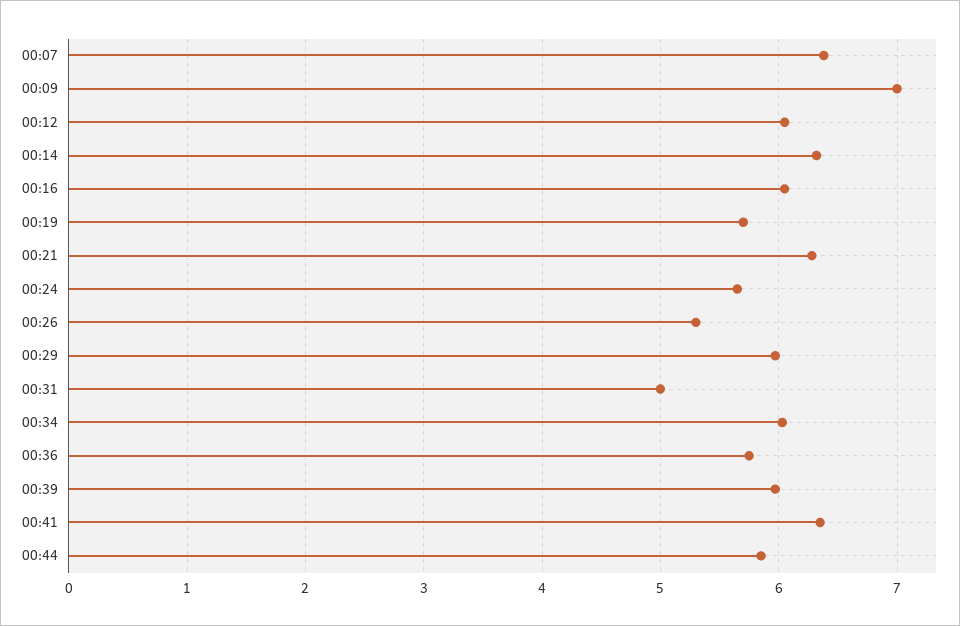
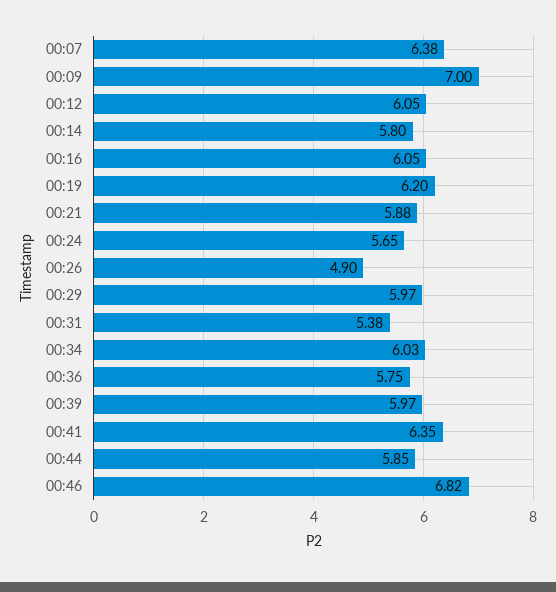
00:14: 6.3 -> 5.8
00:19: 5.7 -> 6.2
00:21: 6.3 -> 5.88
00:26: 5.3 -> 4.9
00:31: 5 -> 5.38
00:46: none -> 6.82

